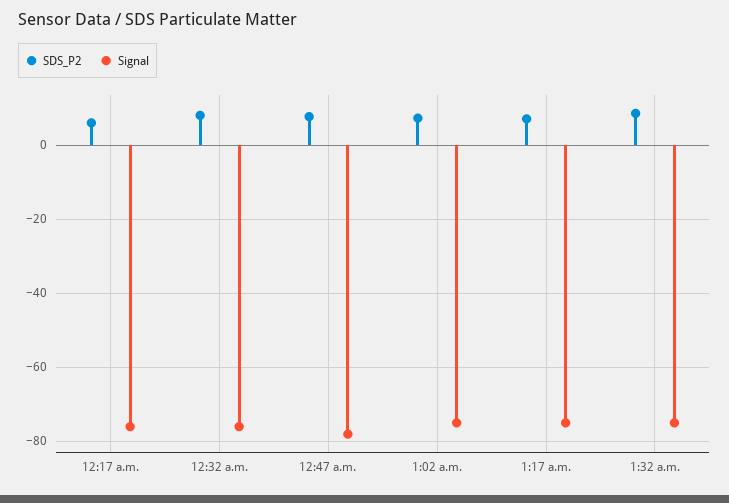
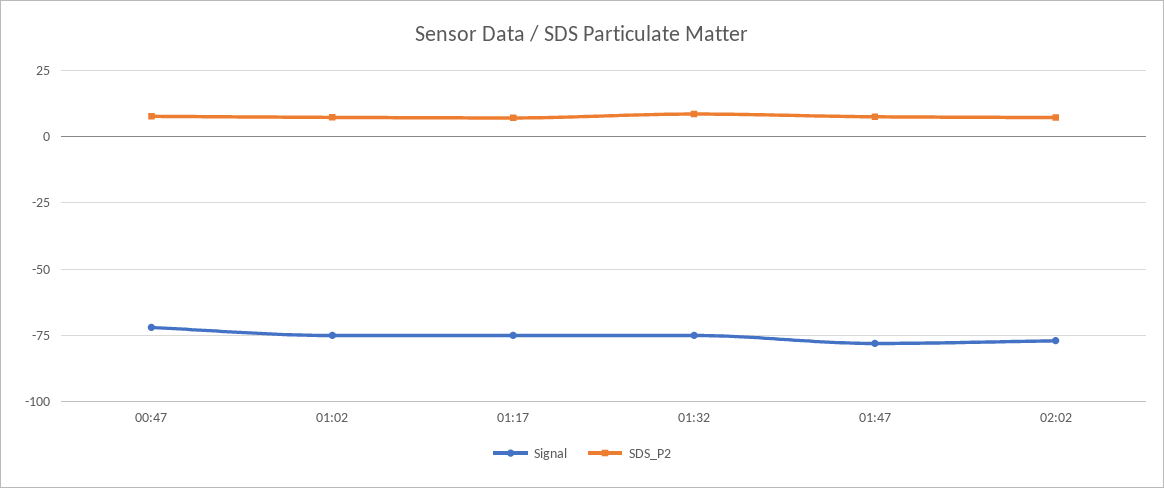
SDS_P2, 12:17 a.m.: 6 -> none
Signal, 12:17 a.m.: -76 -> none
SDS_P2, 12:32 a.m.: 8 -> none
Signal, 12:32 a.m.: -76 -> none
Signal, 12:47 a.m.: -78 -> -72.5
Signal, 01:47: none -> -77.5
SDS_P2, 01:47: none -> 7.5
Signal, 02:02: none -> -77.5
SDS_P2, 02:02: none -> 7.5

